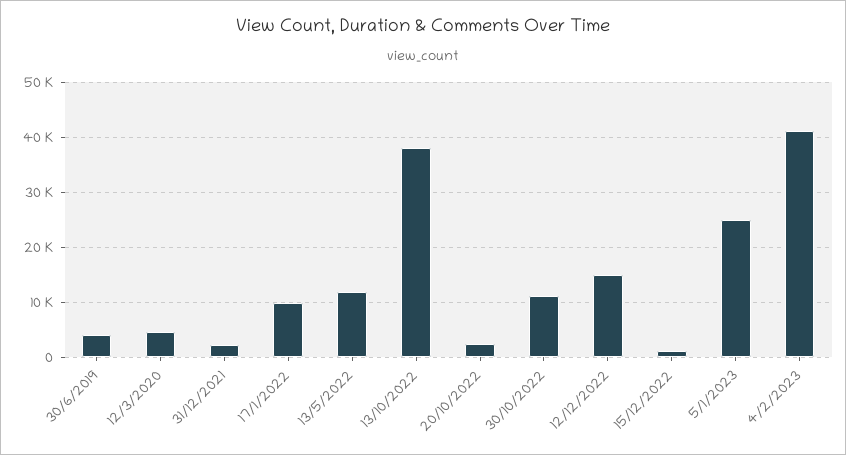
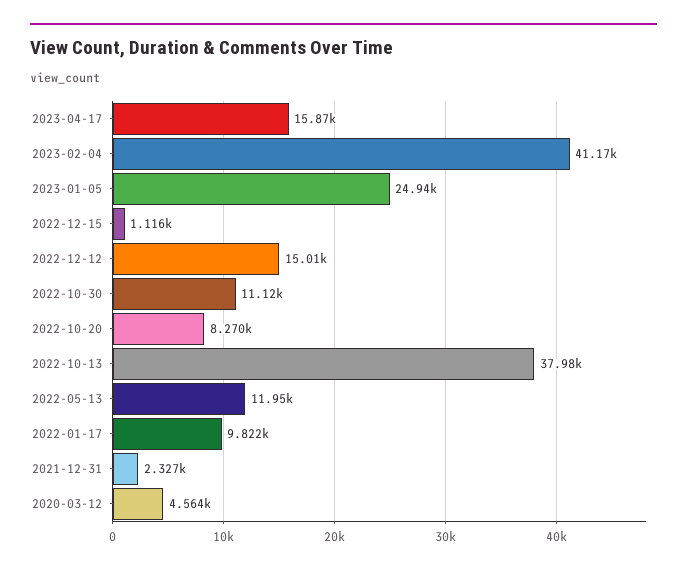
30/6/2019: 4000 -> none
20/10/2022: 2000 -> 8270
2023-04-17: none -> 15870

